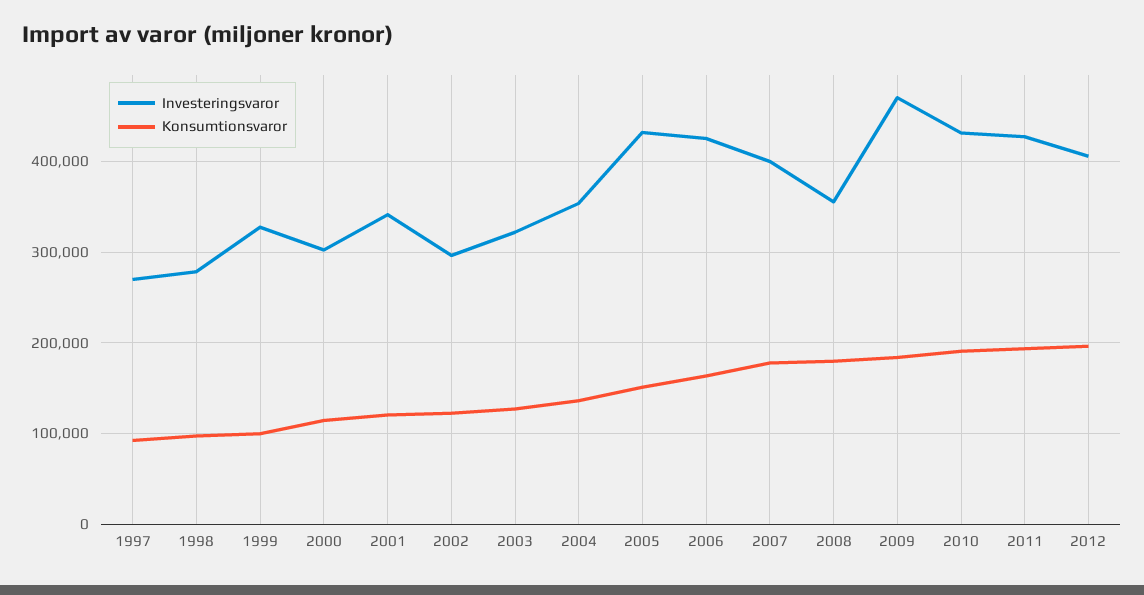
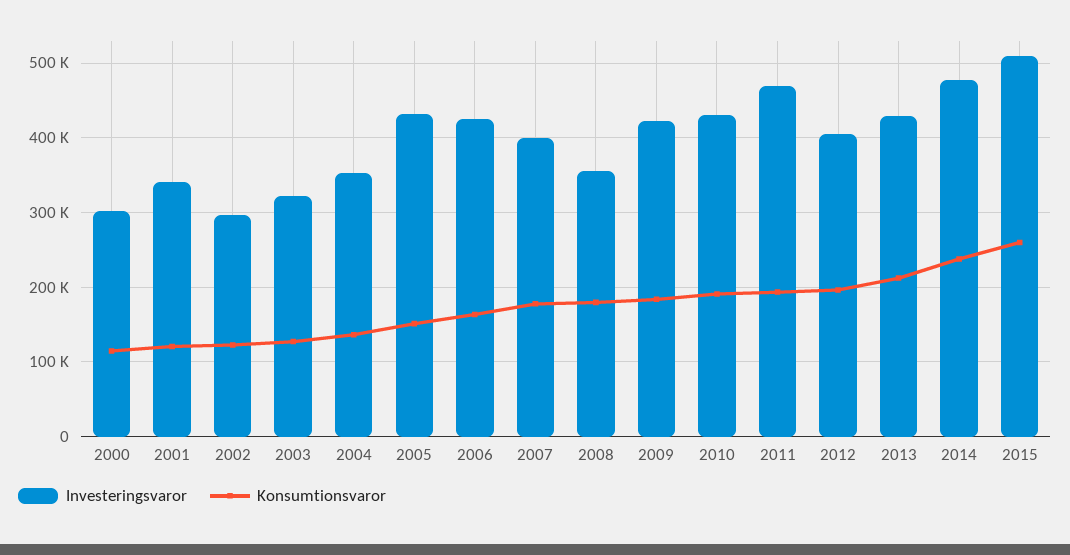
Investeringsvaror, 1997: 270000 -> none
Konsumtionsvaror, 1997: 90000 -> none
Investeringsvaror, 1998: 280000 -> none
Konsumtionsvaror, 1998: 100000 -> none
Investeringsvaror, 1999: 330000 -> none
Konsumtionsvaror, 1999: 100000 -> none
Investeringsvaror, 2009: 470000 -> 420000
Investeringsvaror, 2011: 430000 -> 470000
Investeringsvaror, 2013: none -> 430000
Konsumtionsvaror, 2013: none -> 210000
Investeringsvaror, 2014: none -> 480000
Konsumtionsvaror, 2014: none -> 240000
Investeringsvaror, 2015: none -> 510000
Konsumtionsvaror, 2015: none -> 260000

